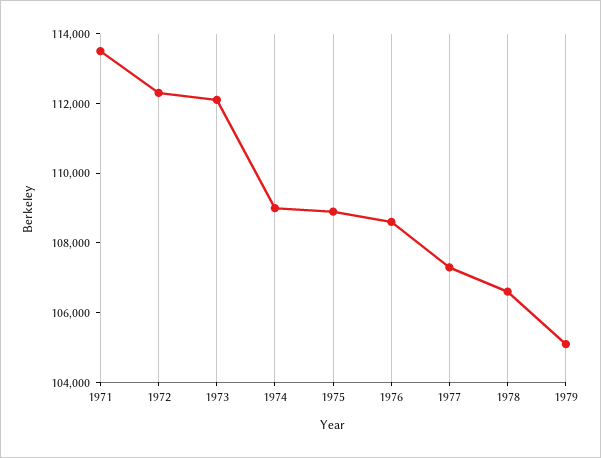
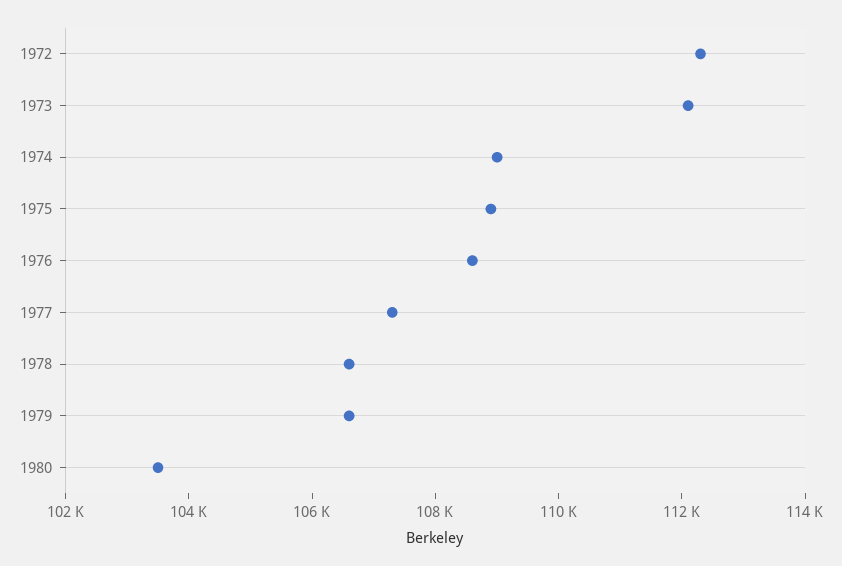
1971: 113500 -> none
1979: 105000 -> 106500
1980: none -> 103500

